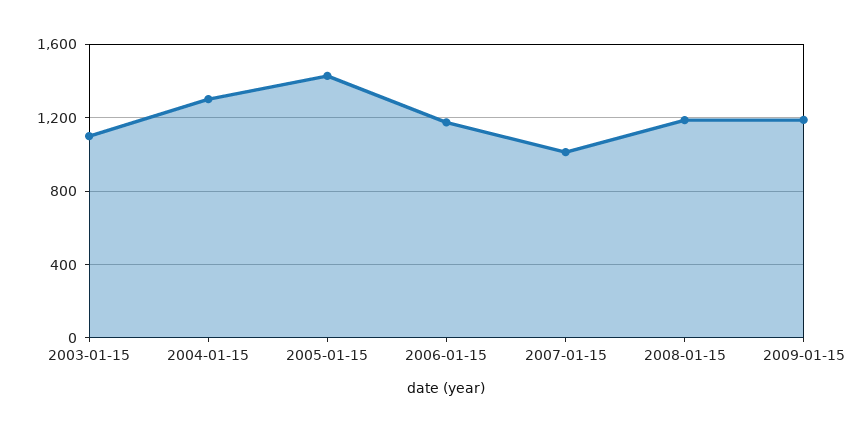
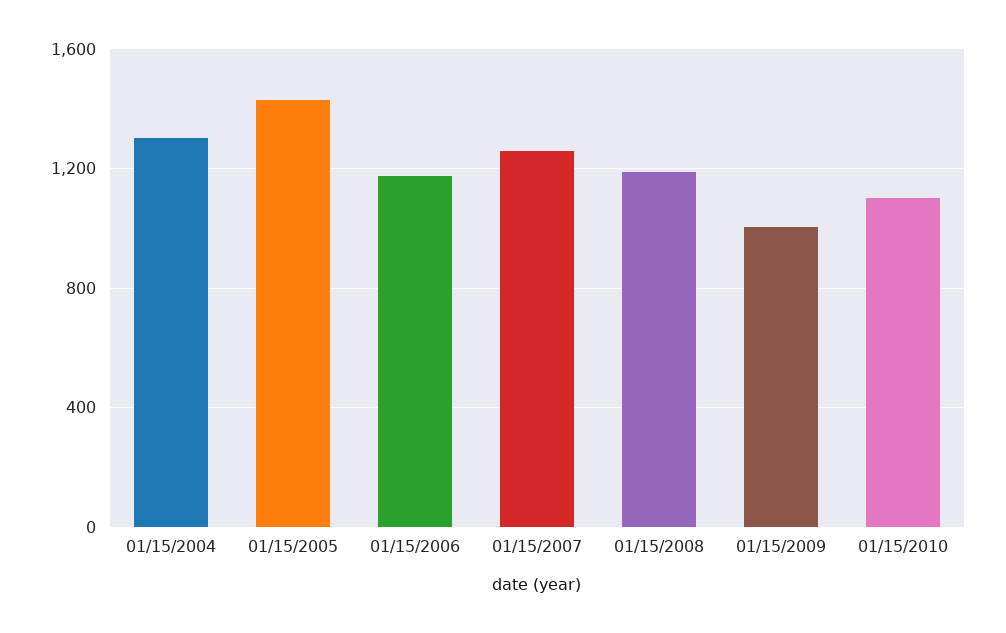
2003-01-15: 1100 -> none
2007-01-15: 1000 -> 1250
2009-01-15: 1200 -> 1000
01/15/2010: none -> 1100

